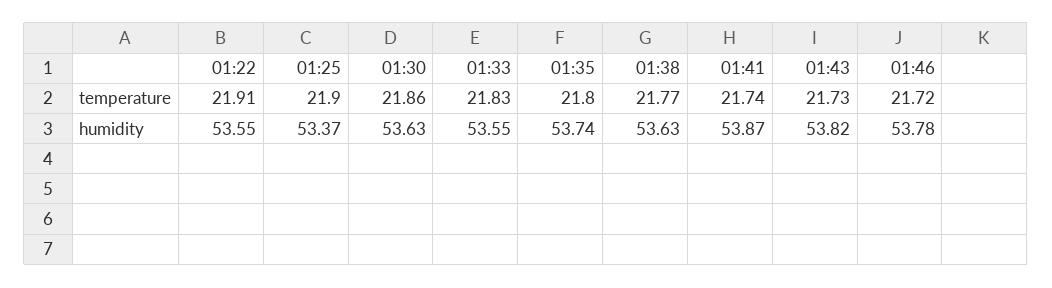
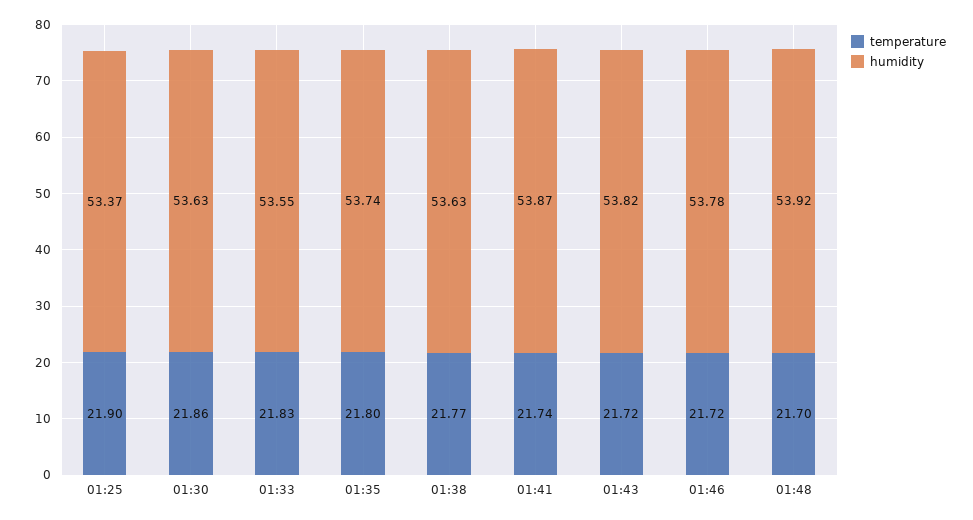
temperature, 01:22: 21.91 -> none
temperature, 01:43: 21.73 -> 21.72
humidity, 01:22: 53.55 -> none
temperature, 01:48: none -> 21.7
humidity, 01:48: none -> 53.92

